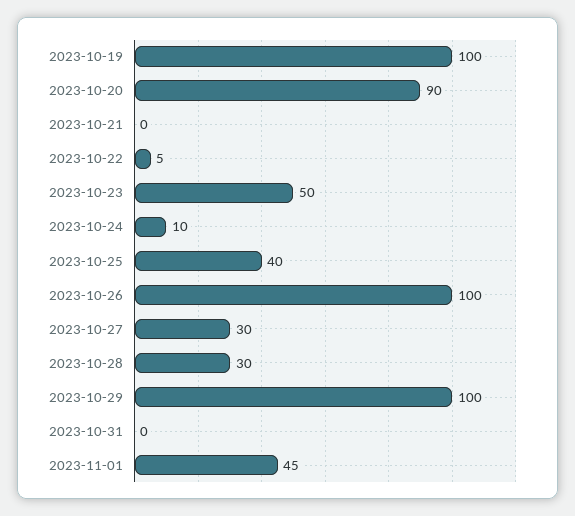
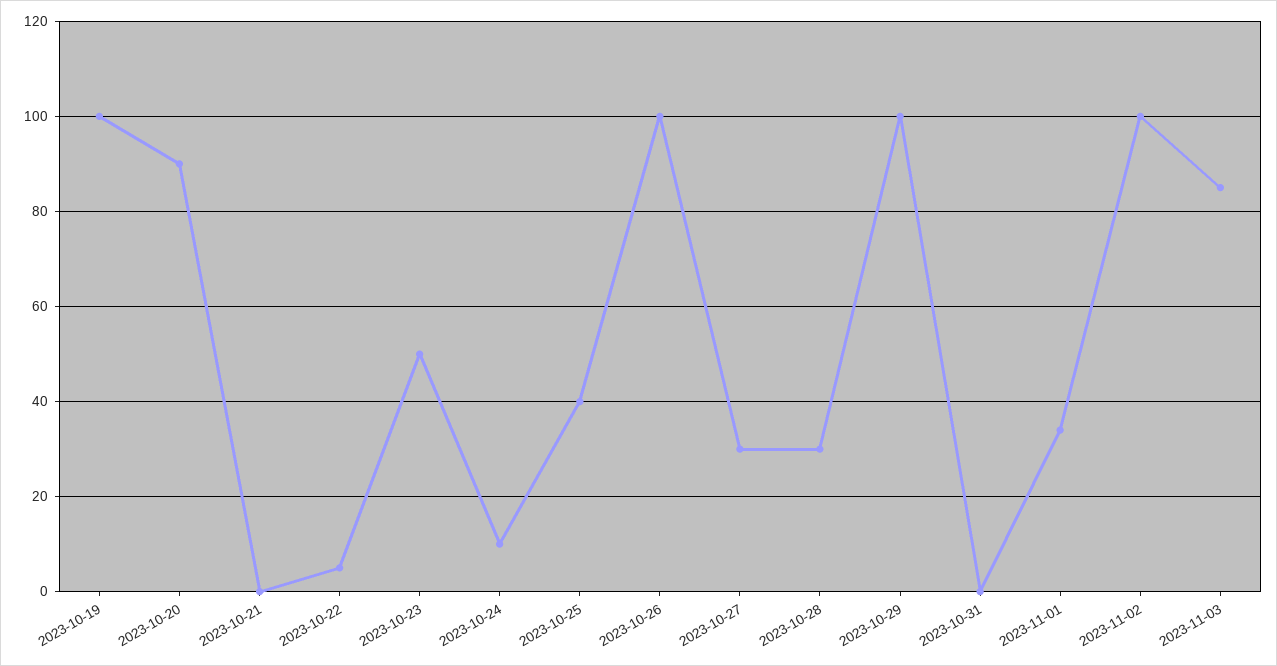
2023-11-01: 45 -> 35
2023-11-02: none -> 100
2023-11-03: none -> 85

